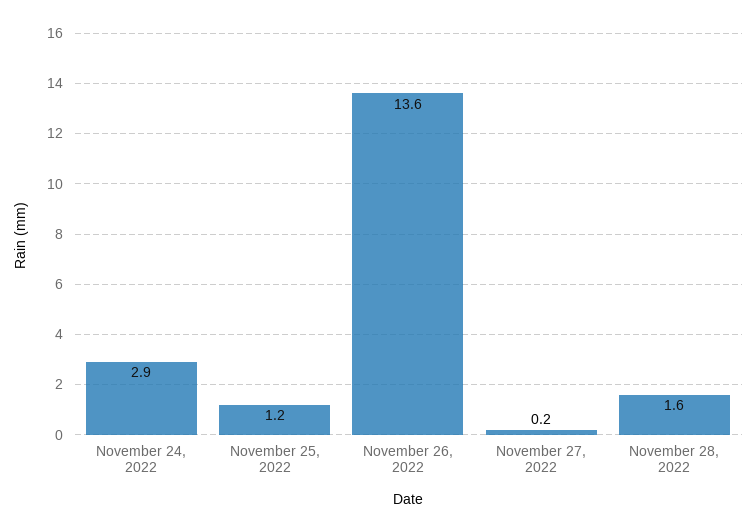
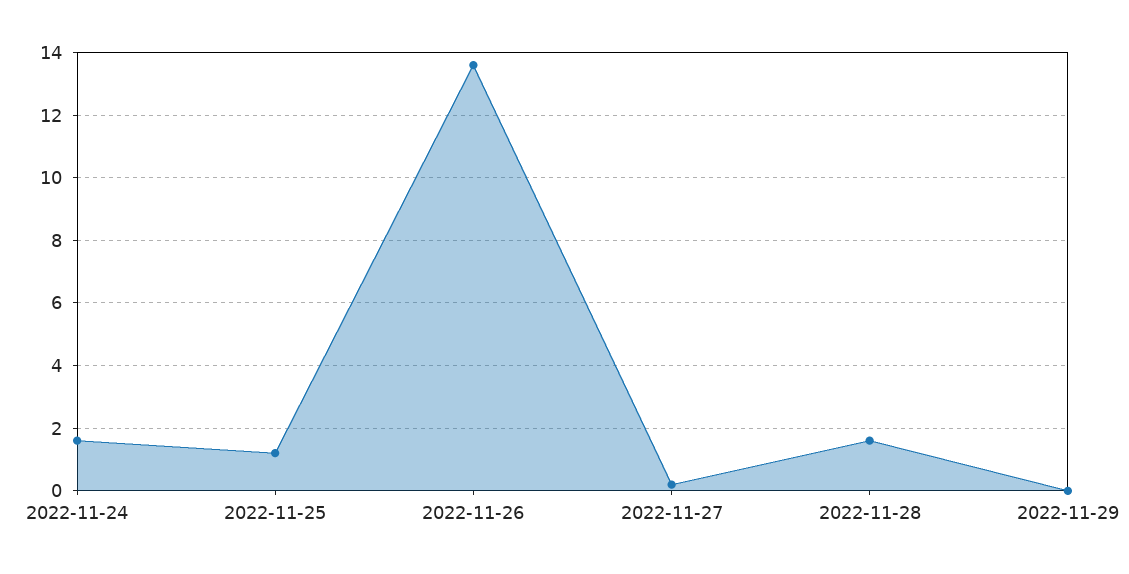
November 24, 2022: 2.9 -> 1.5
2022-11-29: none -> 0

